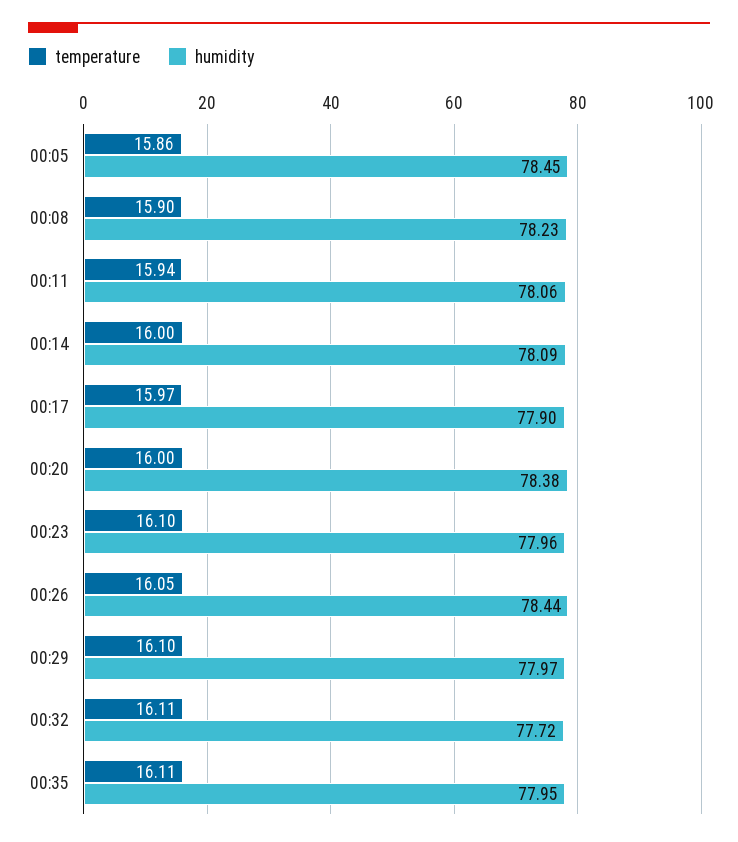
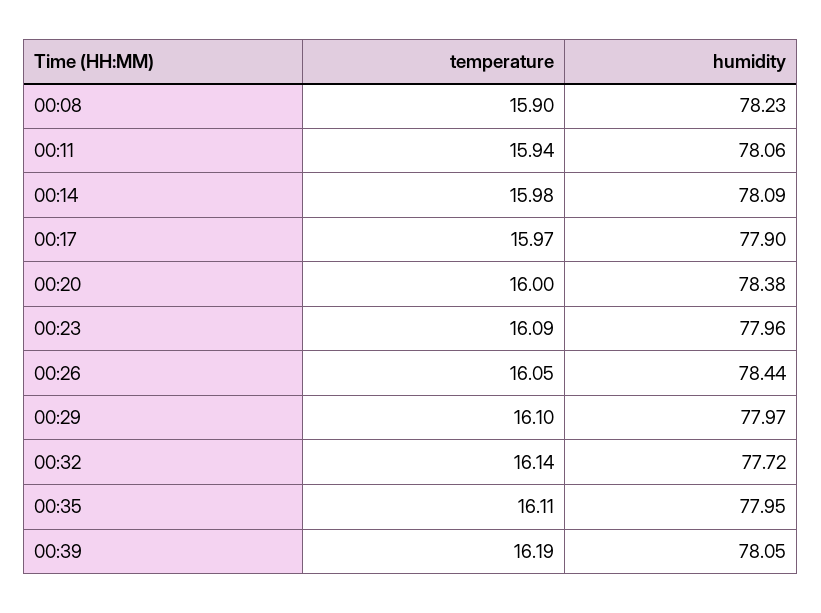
temperature, 00:05: 15.86 -> none
humidity, 00:05: 78.45 -> none
temperature, 00:14: 16 -> 15.98
temperature, 00:23: 16.1 -> 16.09
temperature, 00:32: 16.11 -> 16.14
temperature, 00:39: none -> 16.19
humidity, 00:39: none -> 78.05

